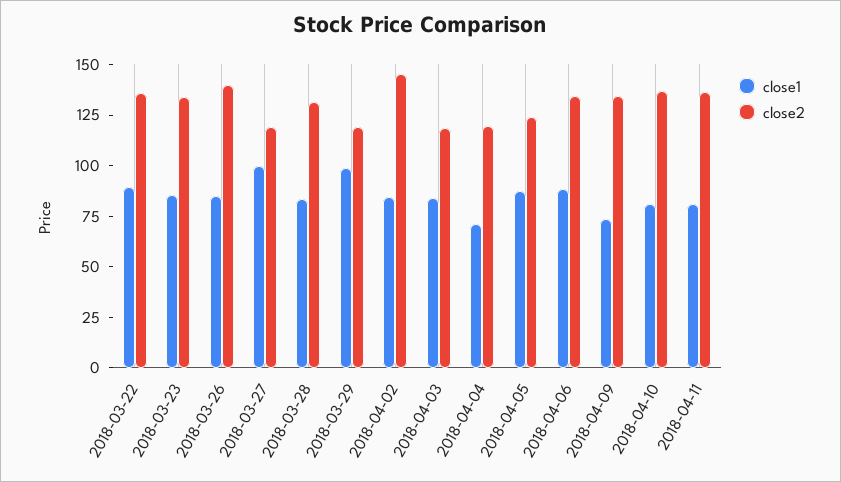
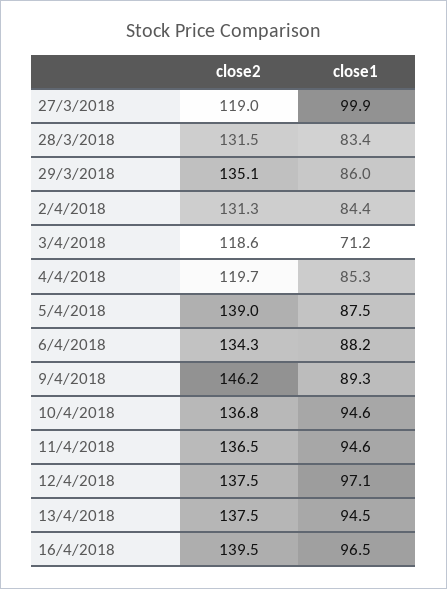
close1, 2018-03-22: 90 -> none
close2, 2018-03-22: 135 -> none
close1, 2018-03-23: 85 -> none
close2, 2018-03-23: 135 -> none
close1, 2018-03-26: 85 -> none
close2, 2018-03-26: 140 -> none
close1, 2018-03-29: 100 -> 86
close2, 2018-03-29: 120 -> 135.1
close2, 2018-04-02: 145 -> 131.3
close1, 2018-04-03: 85 -> 71.2
close1, 2018-04-04: 70 -> 85.3
close2, 2018-04-05: 125 -> 139
close1, 2018-04-09: 75 -> 89.3
close2, 2018-04-09: 135 -> 146.2
close1, 2018-04-10: 80 -> 94.6
close1, 2018-04-11: 80 -> 94.6
close2, 12/4/2018: none -> 137.5
close1, 12/4/2018: none -> 97.1
close2, 13/4/2018: none -> 137.5
close1, 13/4/2018: none -> 94.5
close2, 16/4/2018: none -> 139.5
close1, 16/4/2018: none -> 96.5

